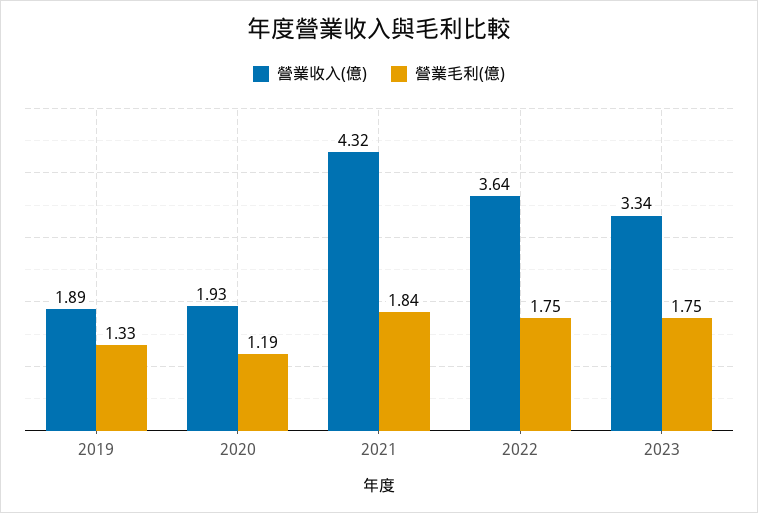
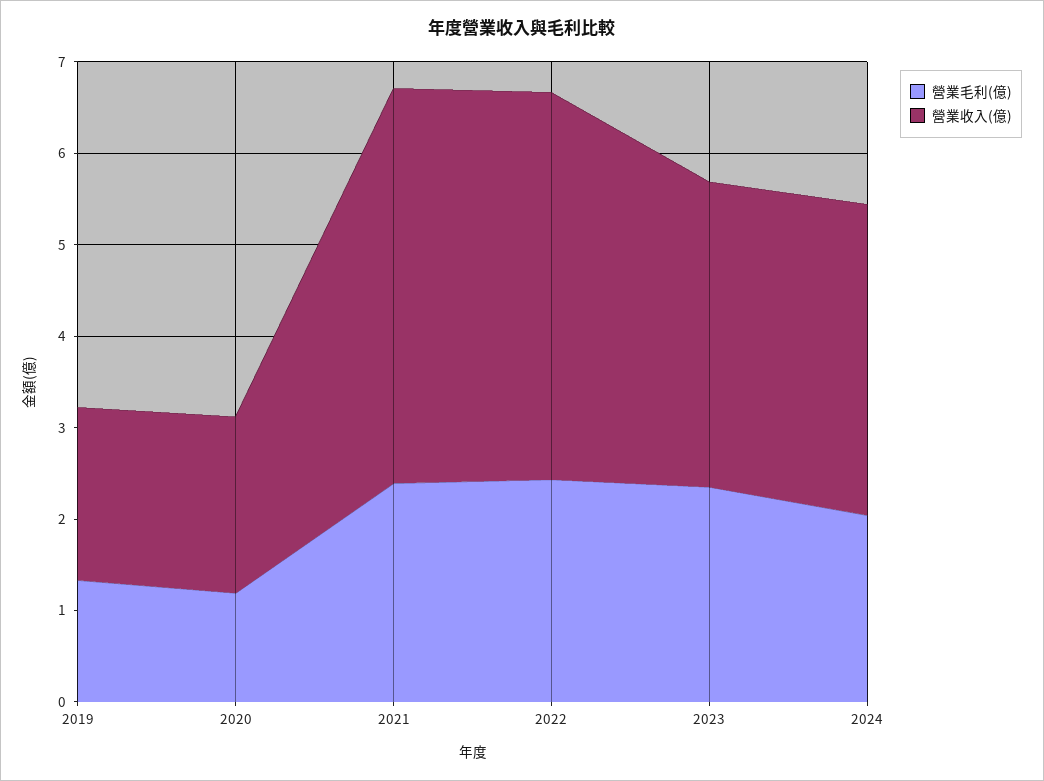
營業毛利(億), 2021: 1.84 -> 2.4
營業收入(億), 2022: 3.64 -> 4.2
營業毛利(億), 2022: 1.75 -> 2.4
營業毛利(億), 2023: 1.75 -> 2.4
營業毛利(億), 2024: none -> 2
營業收入(億), 2024: none -> 3.4

